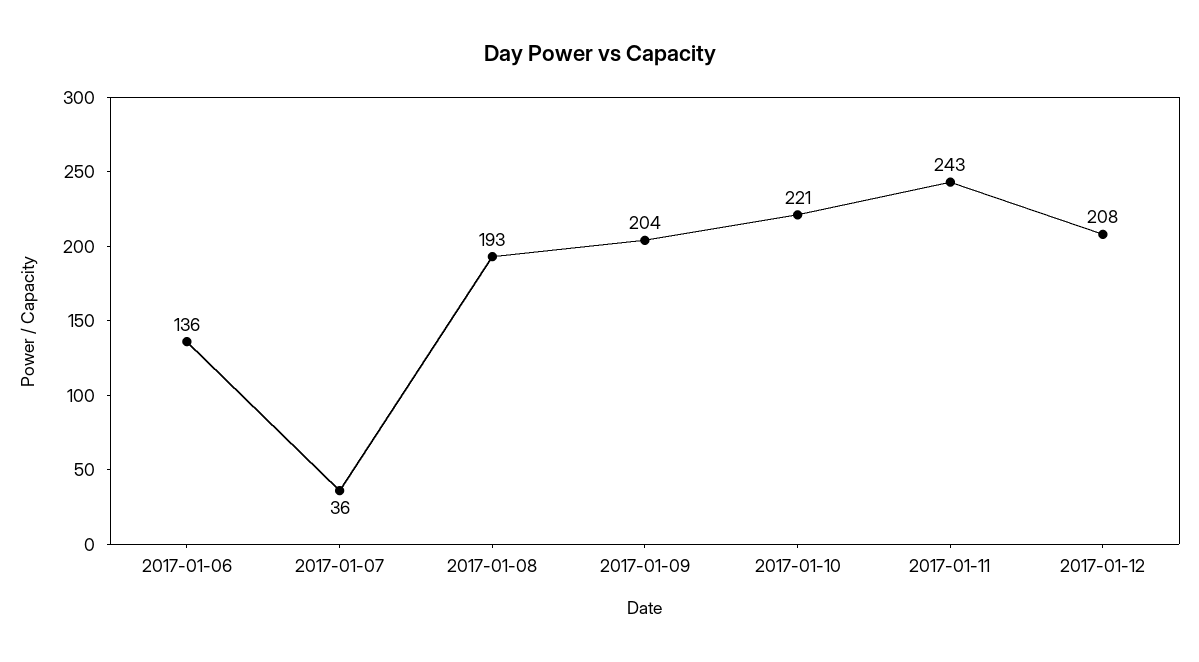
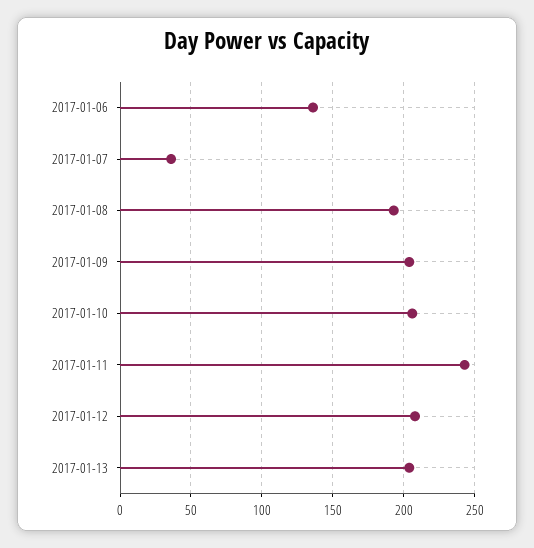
2017-01-10: 221 -> 205
2017-01-13: none -> 205

